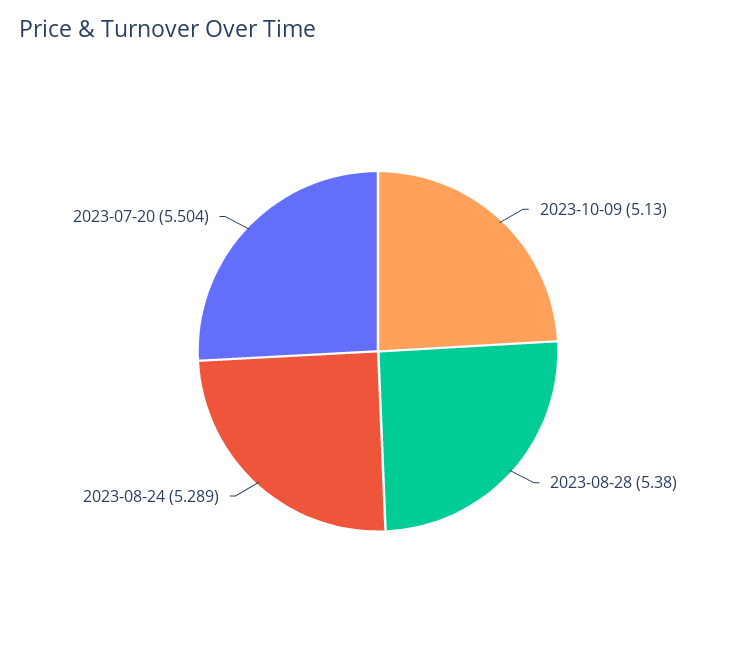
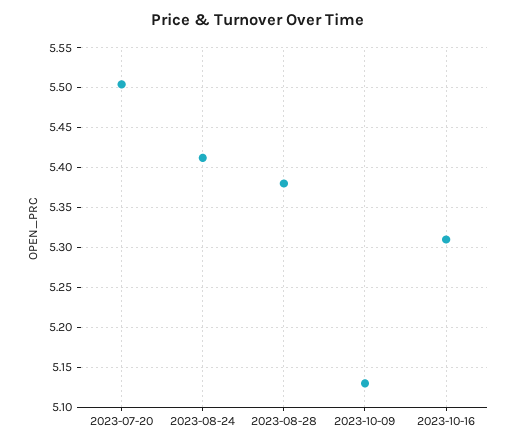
2023-08-24: 5.289 -> 5.41
2023-10-16: none -> 5.31

